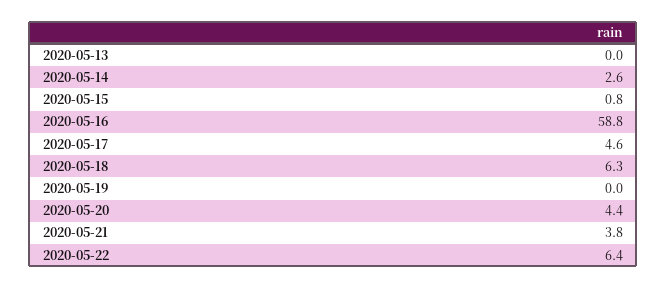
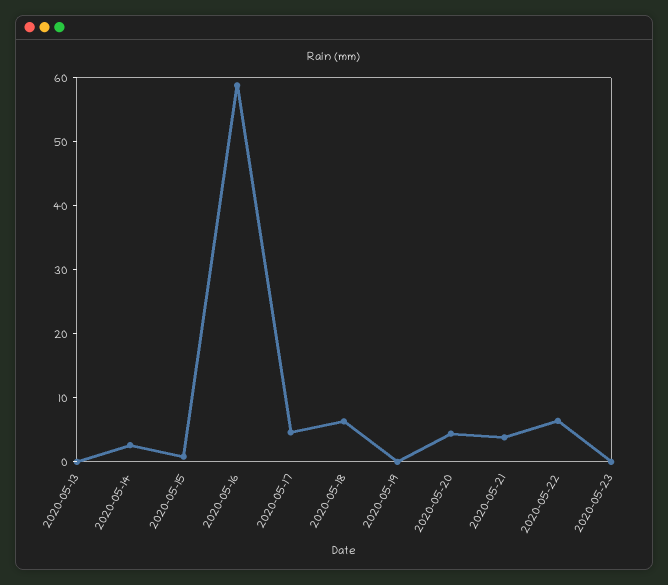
2020-05-23: none -> 0

